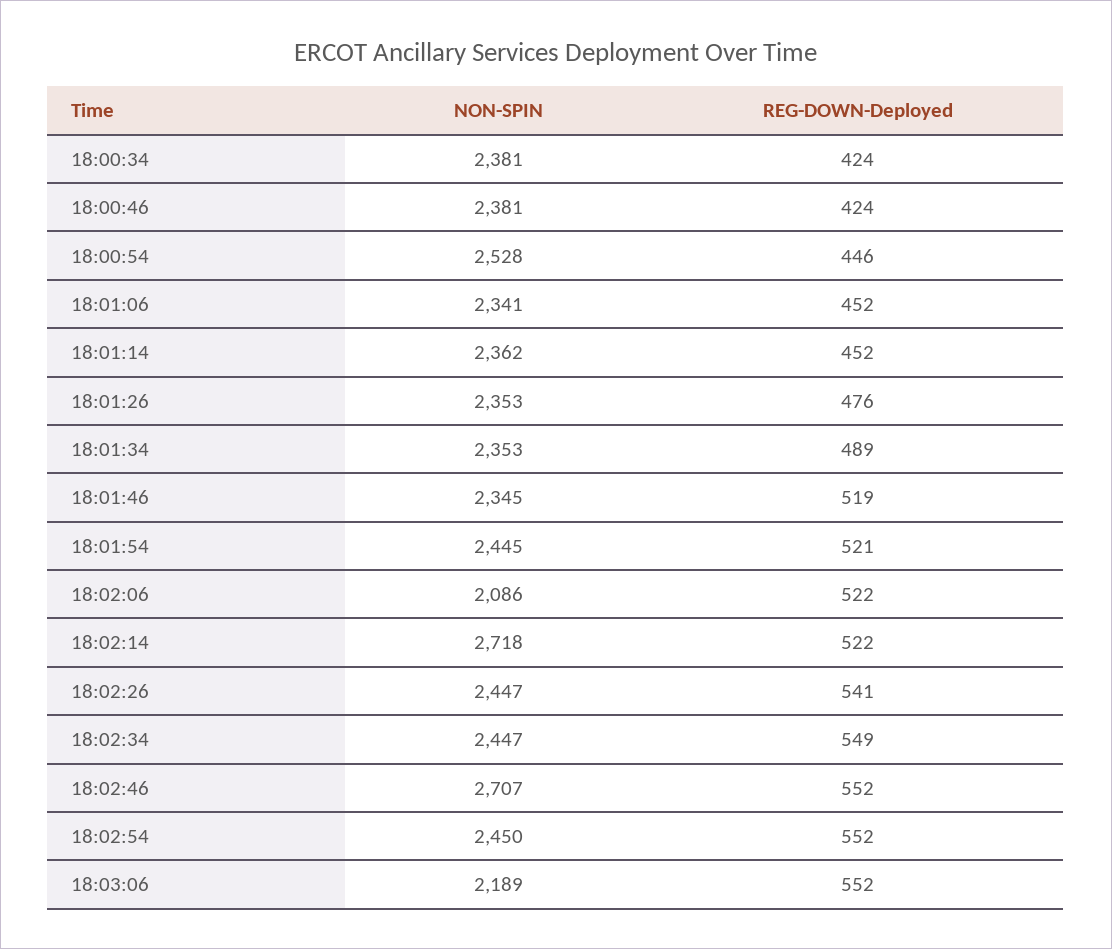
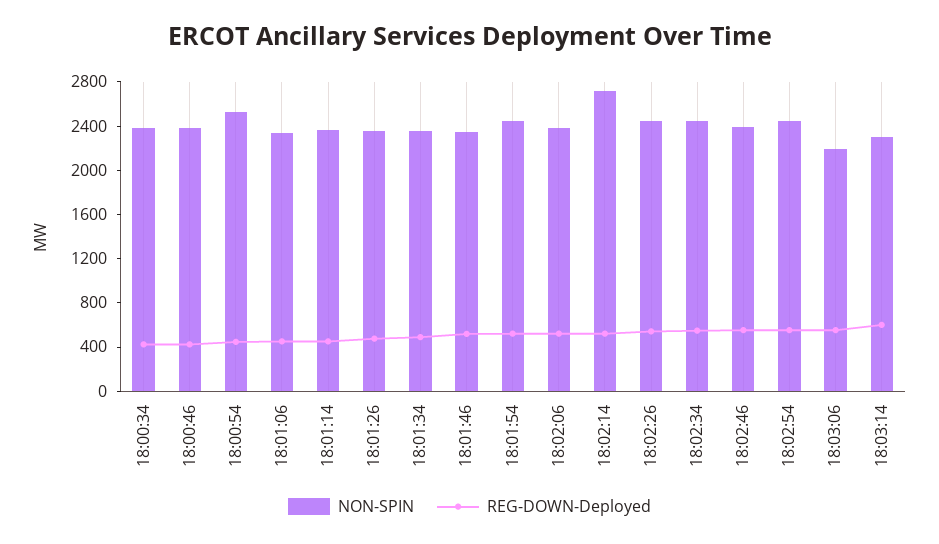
NON-SPIN, 18:02:06: 2086 -> 2400
NON-SPIN, 18:02:46: 2707 -> 2400
NON-SPIN, 18:03:14: none -> 2300
REG-DOWN-Deployed, 18:03:14: none -> 600

